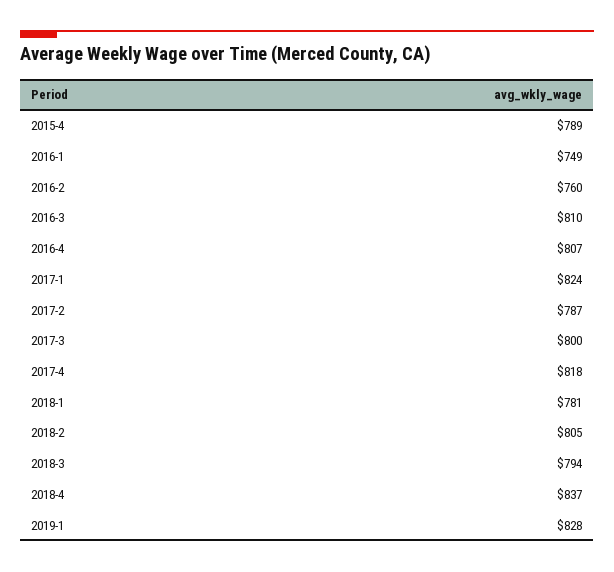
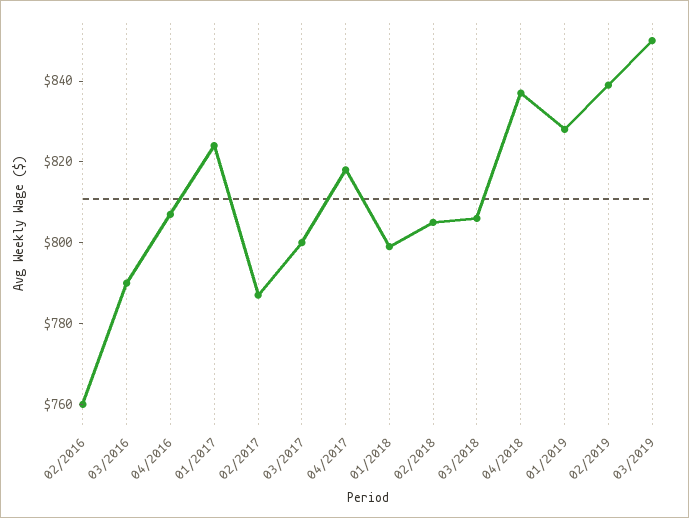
2015-4: 789 -> none
2016-1: 749 -> none
2016-3: 810 -> 790
2018-1: 781 -> 800
2018-3: 794 -> 805
02/2019: none -> 840
03/2019: none -> 850

